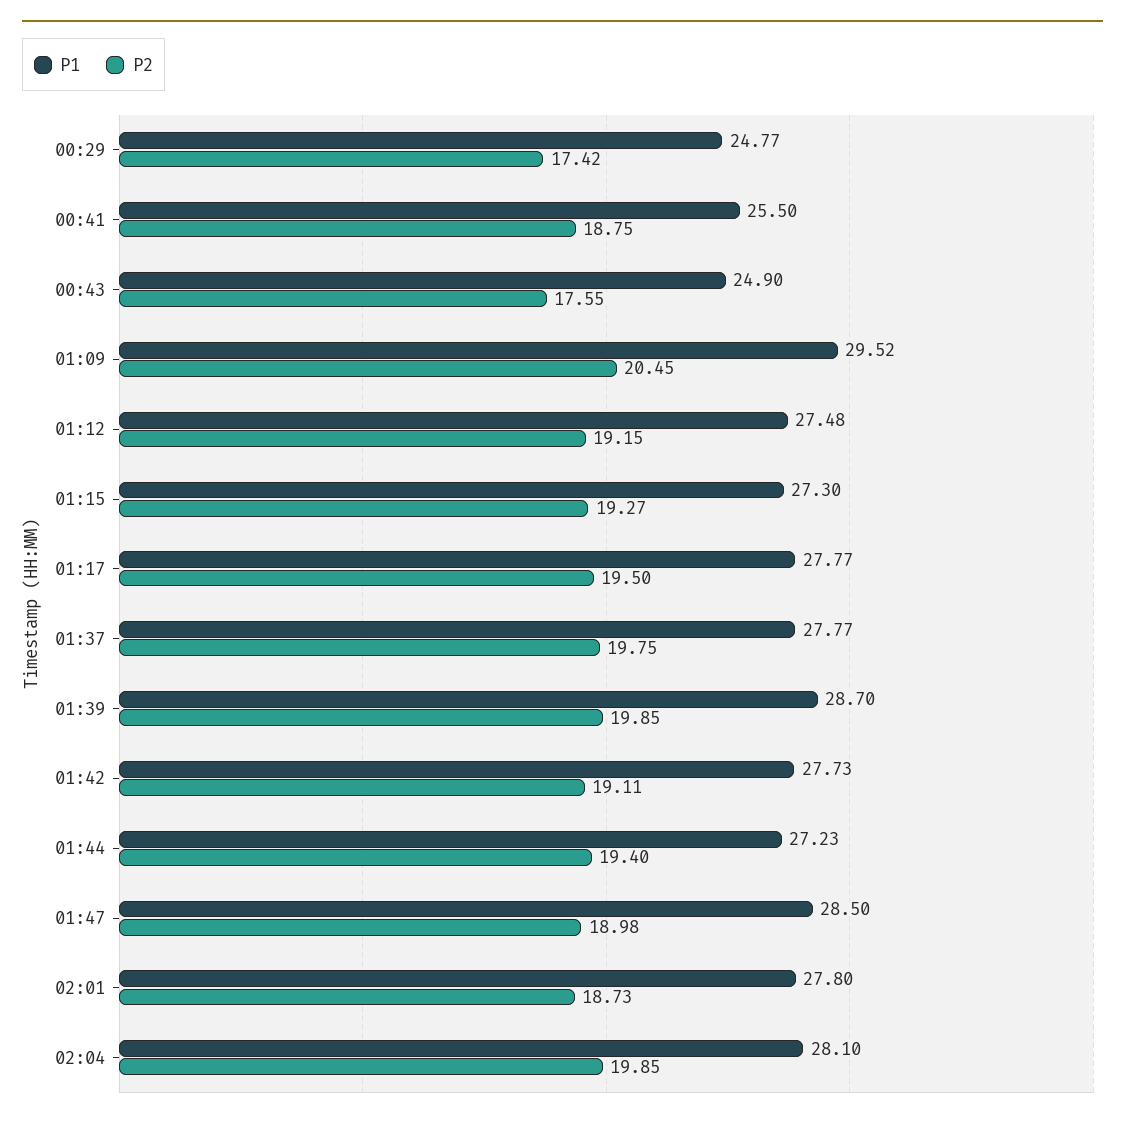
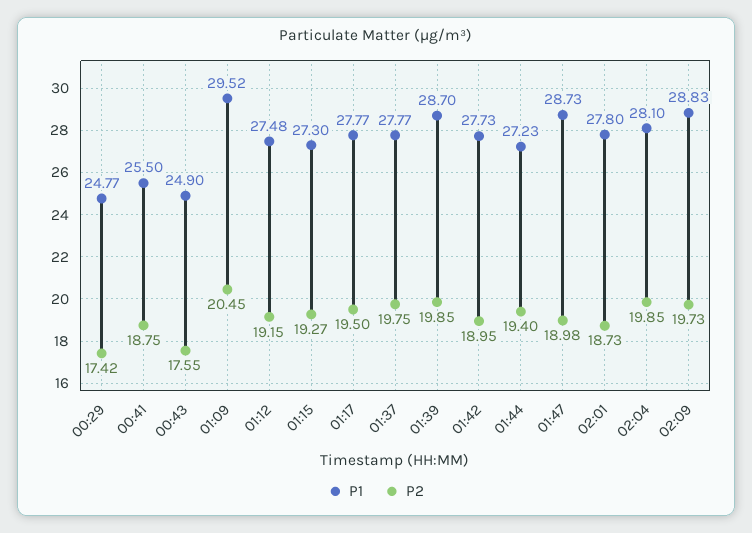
P2, 01:42: 19.11 -> 18.95
P1, 01:47: 28.5 -> 28.73
P1, 02:09: none -> 28.83
P2, 02:09: none -> 19.73

